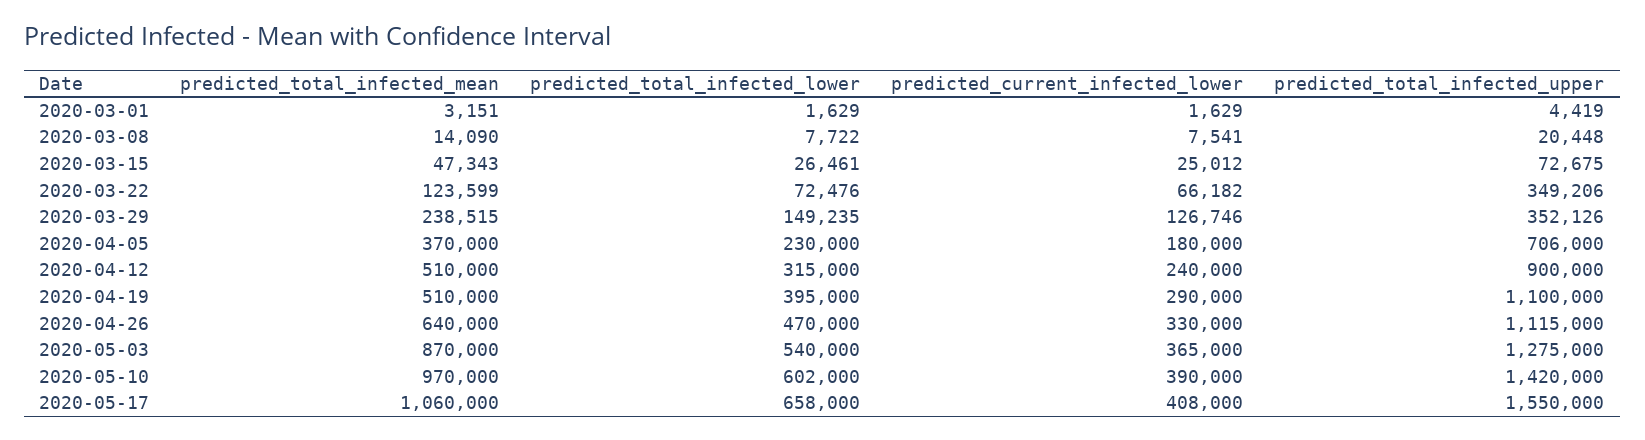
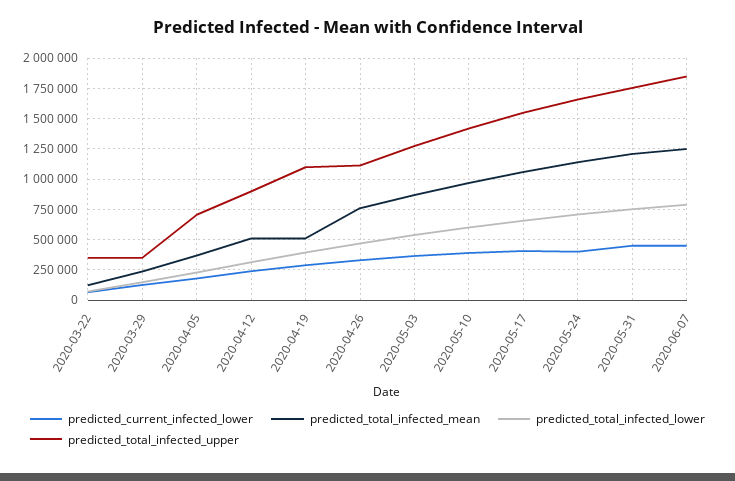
predicted_total_infected_mean, 2020-03-01: 3151 -> none
predicted_total_infected_lower, 2020-03-01: 1629 -> none
predicted_current_infected_lower, 2020-03-01: 1629 -> none
predicted_total_infected_upper, 2020-03-01: 4419 -> none
predicted_total_infected_mean, 2020-03-08: 14090 -> none
predicted_total_infected_lower, 2020-03-08: 7722 -> none
predicted_current_infected_lower, 2020-03-08: 7541 -> none
predicted_total_infected_upper, 2020-03-08: 20448 -> none
predicted_total_infected_mean, 2020-03-15: 47343 -> none
predicted_total_infected_lower, 2020-03-15: 26461 -> none
predicted_current_infected_lower, 2020-03-15: 25012 -> none
predicted_total_infected_upper, 2020-03-15: 72675 -> none
predicted_total_infected_mean, 2020-04-26: 640000 -> 750000
predicted_current_infected_lower, 2020-05-24: none -> 400000
predicted_total_infected_mean, 2020-05-24: none -> 1150000
predicted_total_infected_lower, 2020-05-24: none -> 700000
predicted_total_infected_upper, 2020-05-24: none -> 1650000
predicted_current_infected_lower, 2020-05-31: none -> 450000
predicted_total_infected_mean, 2020-05-31: none -> 1200000
predicted_total_infected_lower, 2020-05-31: none -> 750000
predicted_total_infected_upper, 2020-05-31: none -> 1750000
predicted_current_infected_lower, 2020-06-07: none -> 450000
predicted_total_infected_mean, 2020-06-07: none -> 1250000
predicted_total_infected_lower, 2020-06-07: none -> 800000
predicted_total_infected_upper, 2020-06-07: none -> 1850000

